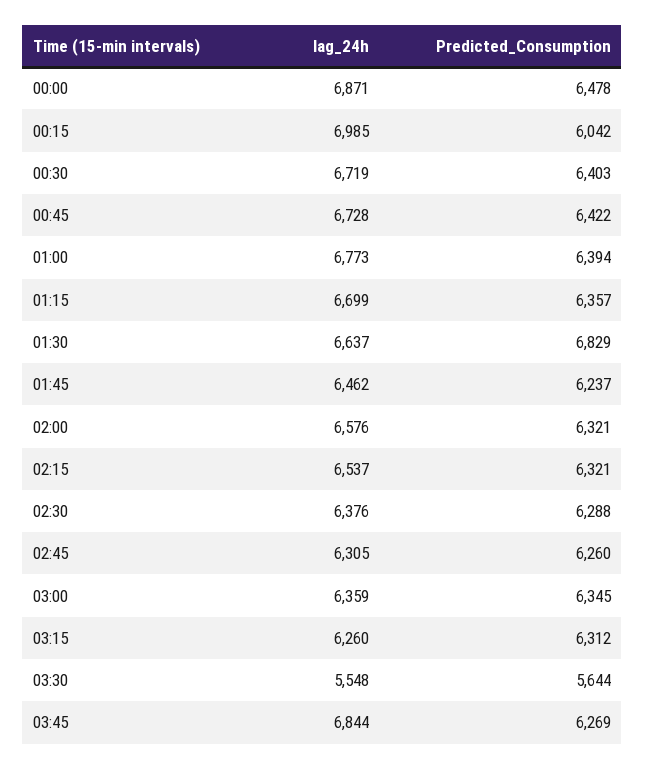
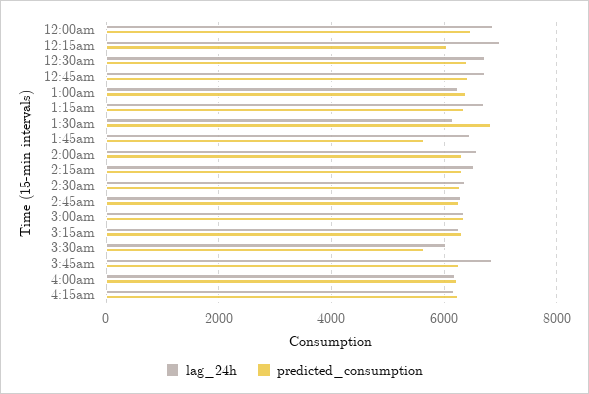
lag_24h, 01:00: 6773 -> 6200
lag_24h, 01:30: 6637 -> 6200
Predicted_Consumption, 01:45: 6237 -> 5600
lag_24h, 03:30: 5548 -> 6000
lag_24h, 4:00am: none -> 6200
Predicted_Consumption, 4:00am: none -> 6200
lag_24h, 4:15am: none -> 6200
Predicted_Consumption, 4:15am: none -> 6200

